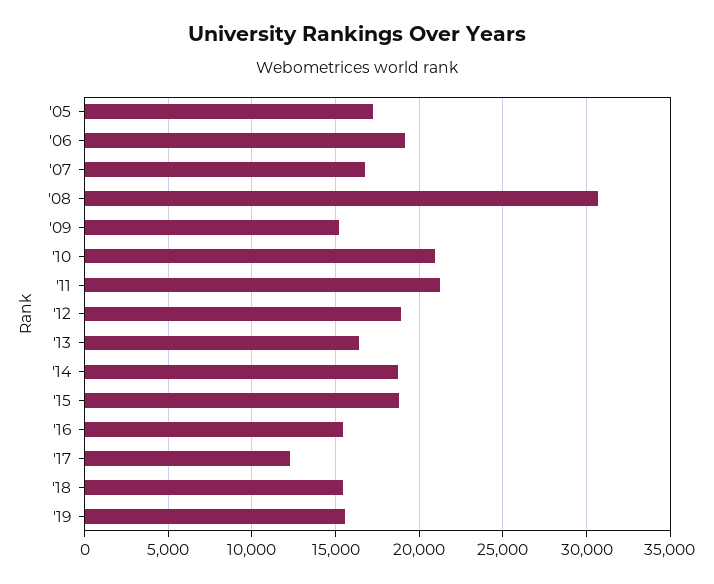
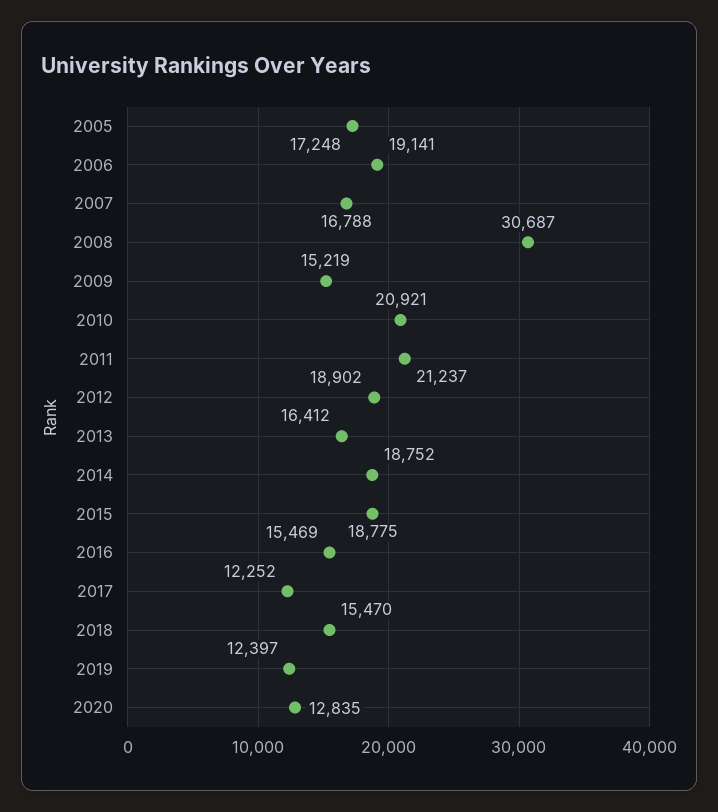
'19: 15500 -> 12397
2020: none -> 12835

